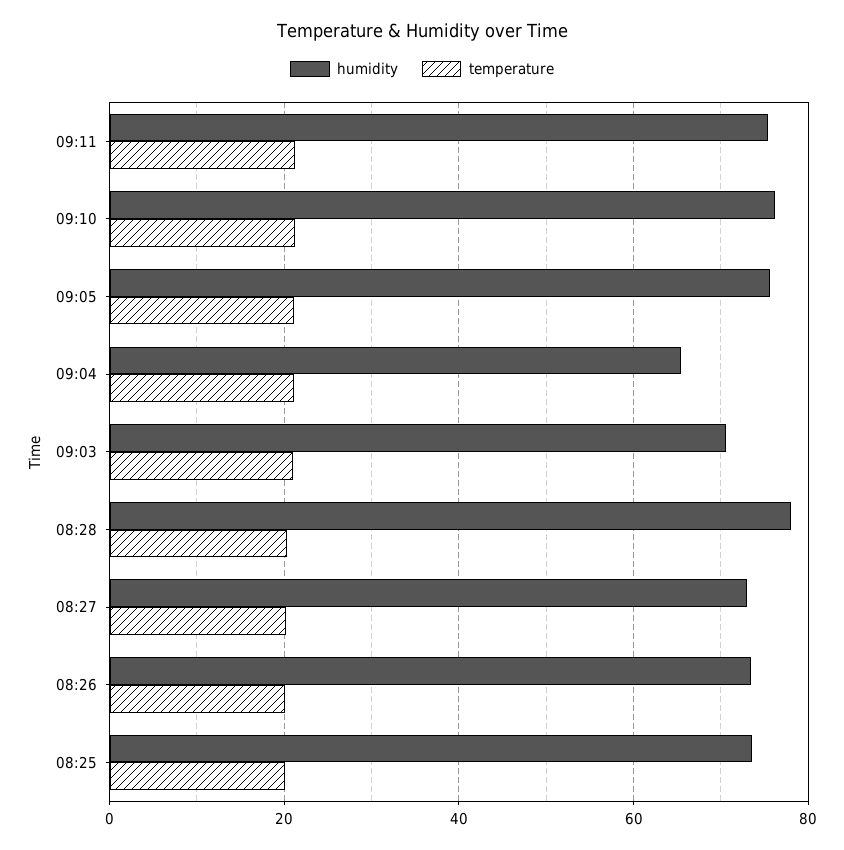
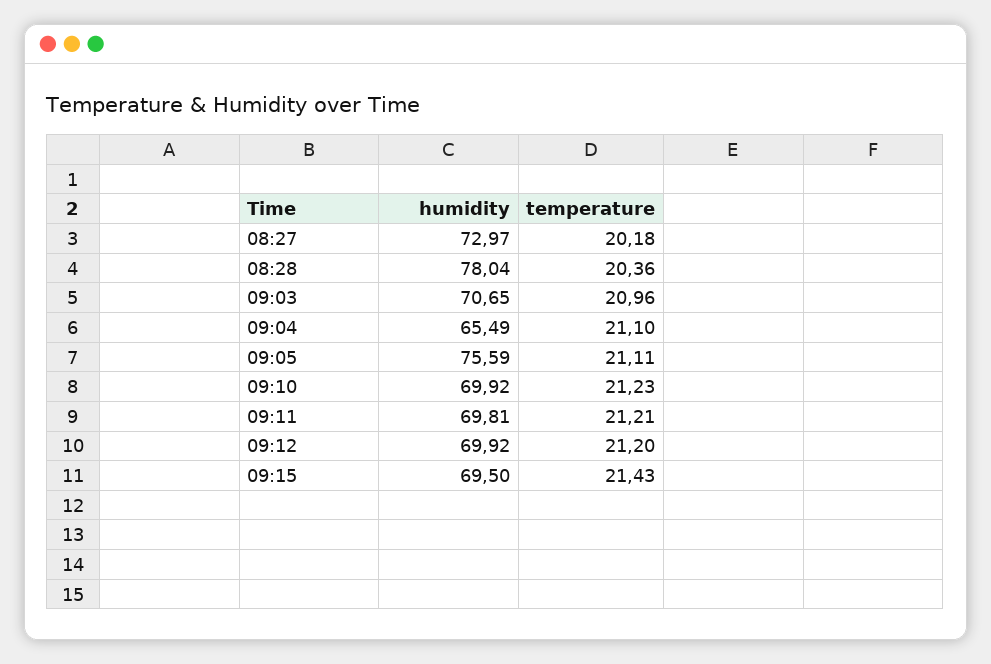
humidity, 09:11: 76 -> 69.81
humidity, 09:10: 76 -> 69.92
humidity, 08:26: 74 -> none
temperature, 08:26: 20 -> none
humidity, 08:25: 74 -> none
temperature, 08:25: 20 -> none
humidity, 09:12: none -> 69.92
temperature, 09:12: none -> 21.2
humidity, 09:15: none -> 69.5
temperature, 09:15: none -> 21.43

